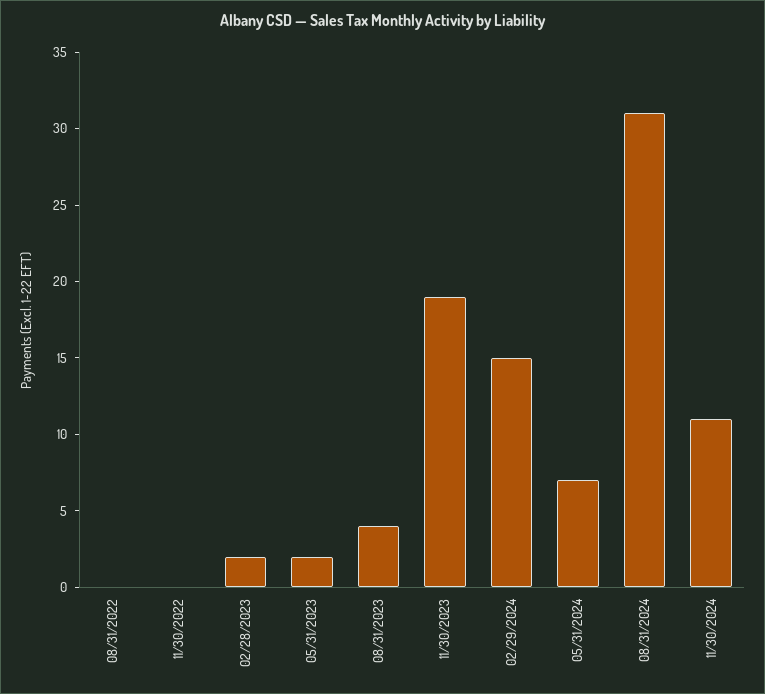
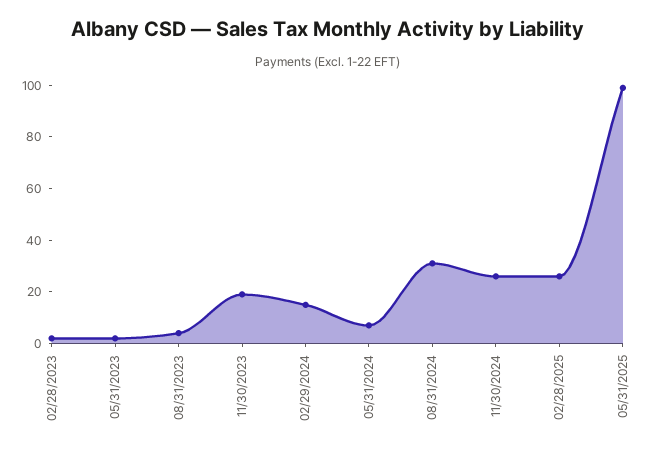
08/31/2022: 0 -> none
11/30/2022: 0 -> none
11/30/2024: 11 -> 25
02/28/2025: none -> 25
05/31/2025: none -> 100

